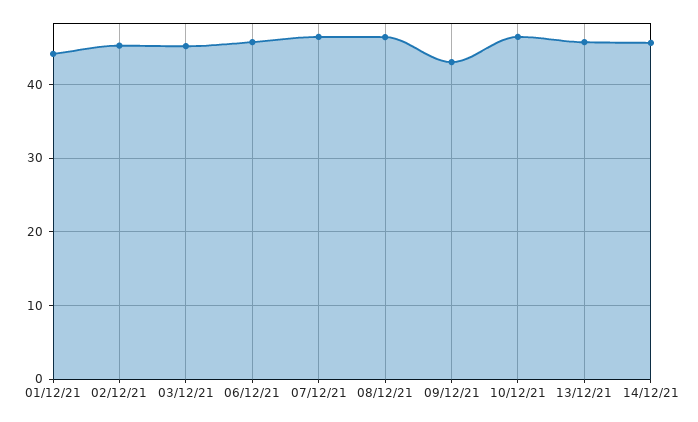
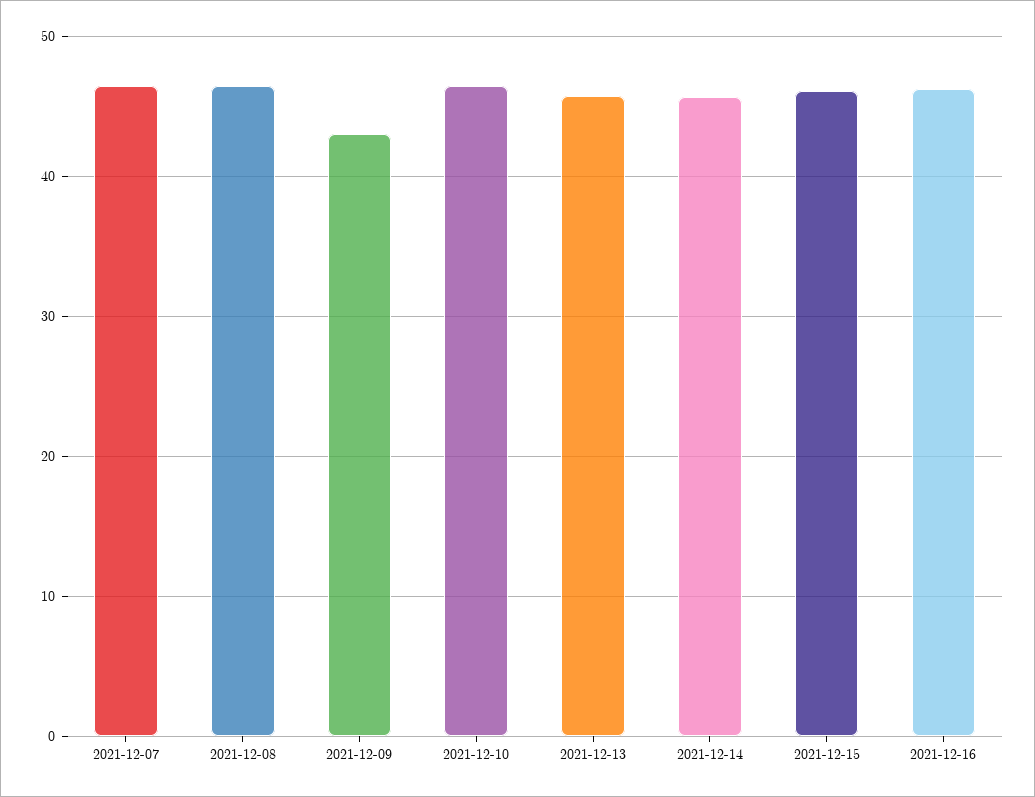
01/12/21: 44 -> none
02/12/21: 45 -> none
03/12/21: 45 -> none
06/12/21: 46 -> none
2021-12-15: none -> 46
2021-12-16: none -> 46

